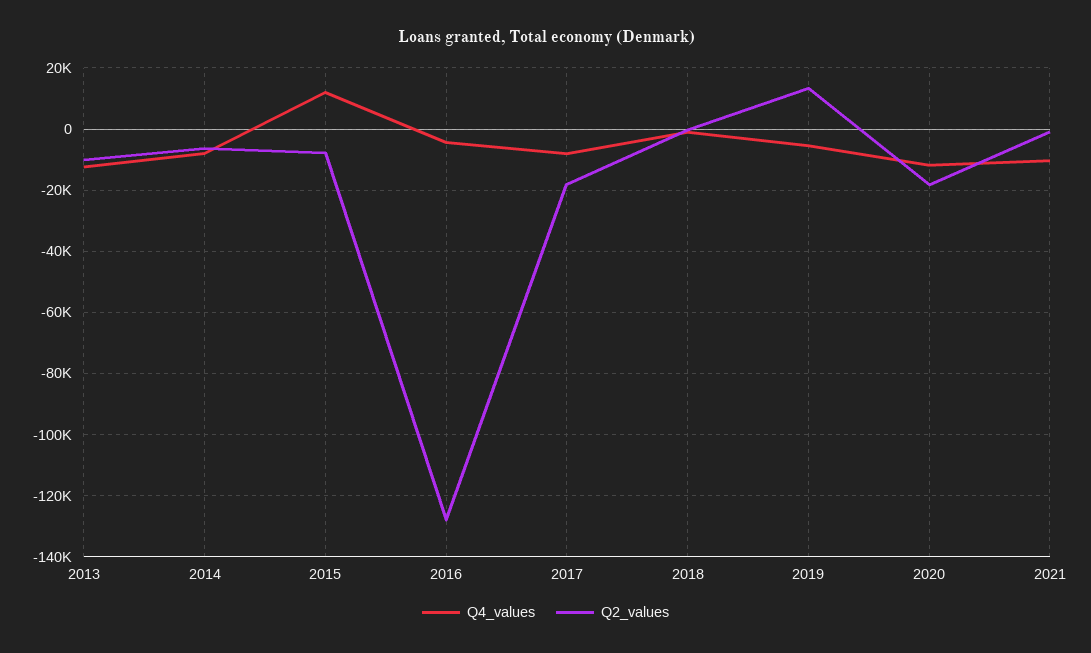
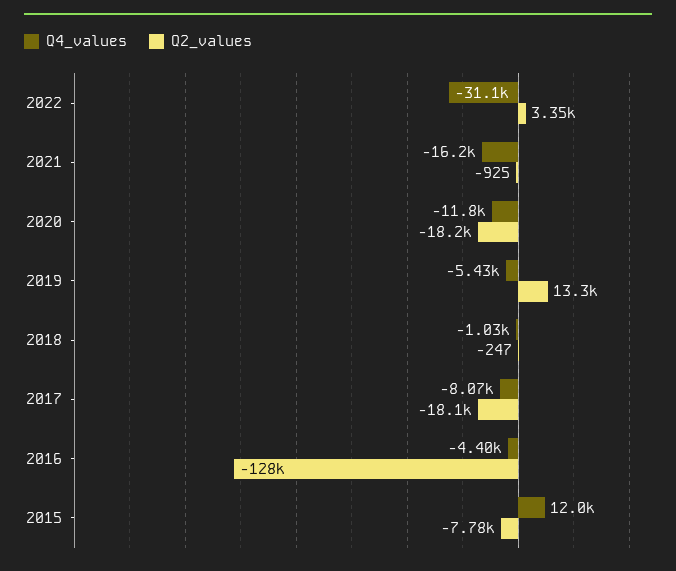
Q4_values, 2013: -12000 -> none
Q2_values, 2013: -10000 -> none
Q4_values, 2014: -8000 -> none
Q2_values, 2014: -6000 -> none
Q4_values, 2021: -10000 -> -16200
Q4_values, 2022: none -> -31100
Q2_values, 2022: none -> 3350

